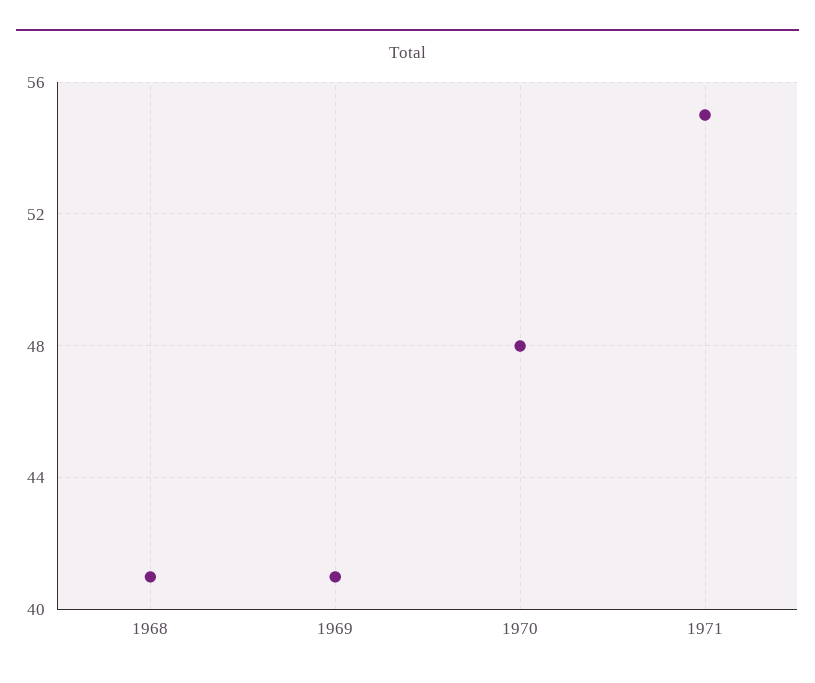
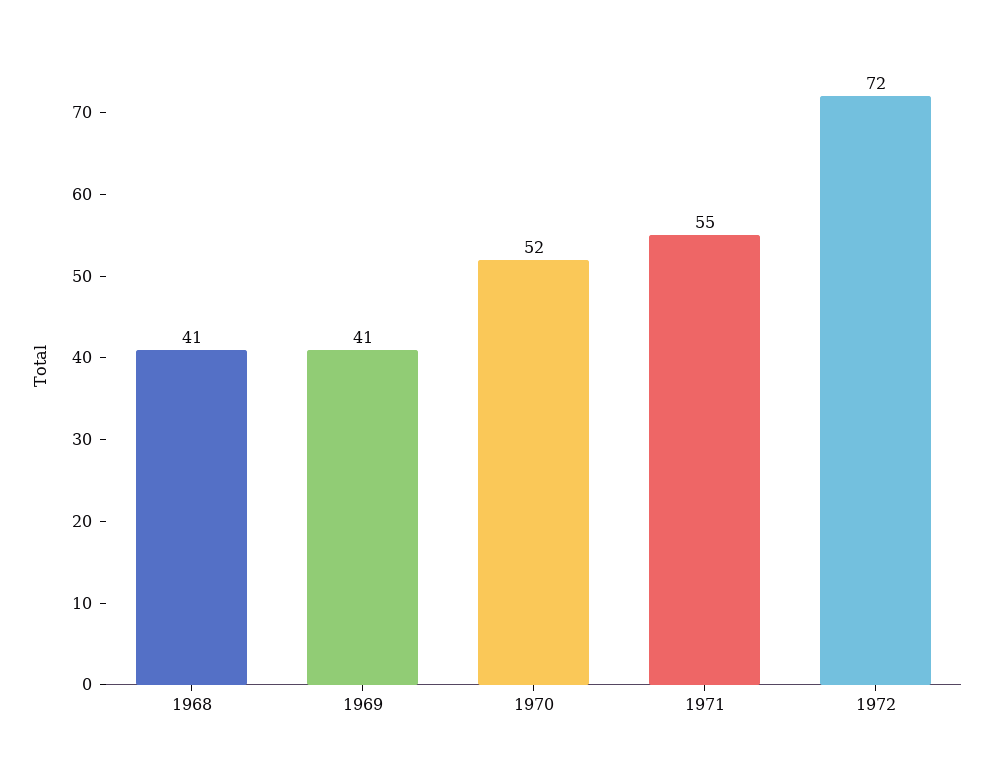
1970: 48 -> 52
1972: none -> 72

